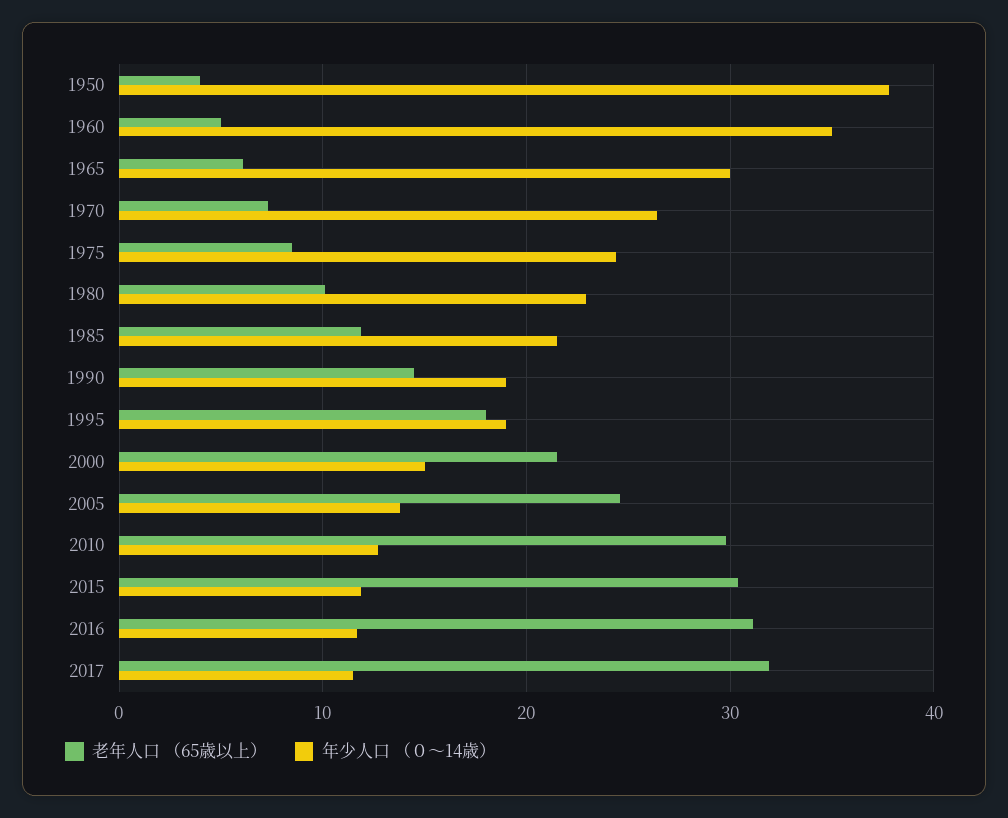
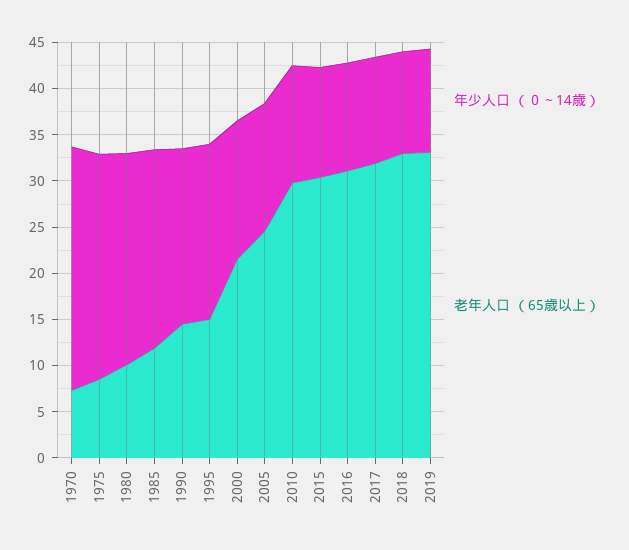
老年人口 （65歳以上）, 1950: 4 -> none
年少人口 （０～14歳）, 1950: 38 -> none
老年人口 （65歳以上）, 1960: 5 -> none
年少人口 （０～14歳）, 1960: 35 -> none
老年人口 （65歳以上）, 1965: 6 -> none
年少人口 （０～14歳）, 1965: 30 -> none
老年人口 （65歳以上）, 1995: 18 -> 15
年少人口 （０～14歳）, 2018: none -> 11
老年人口 （65歳以上）, 2018: none -> 33
年少人口 （０～14歳）, 2019: none -> 11
老年人口 （65歳以上）, 2019: none -> 33

